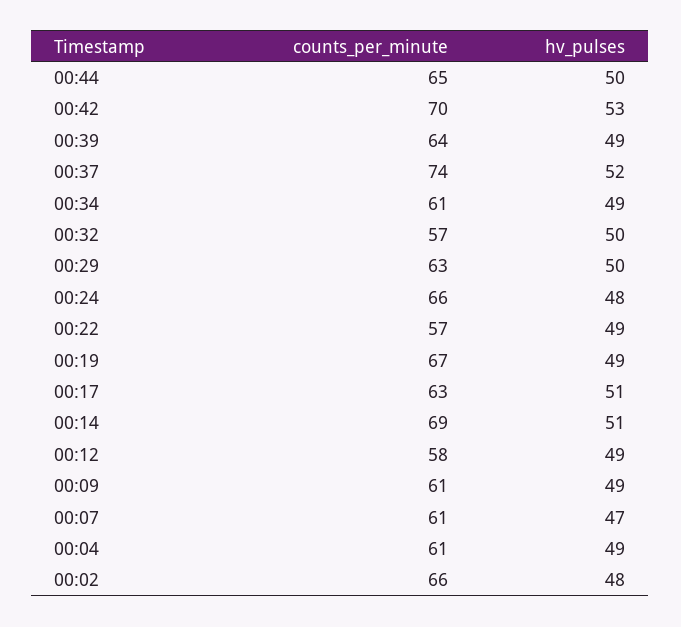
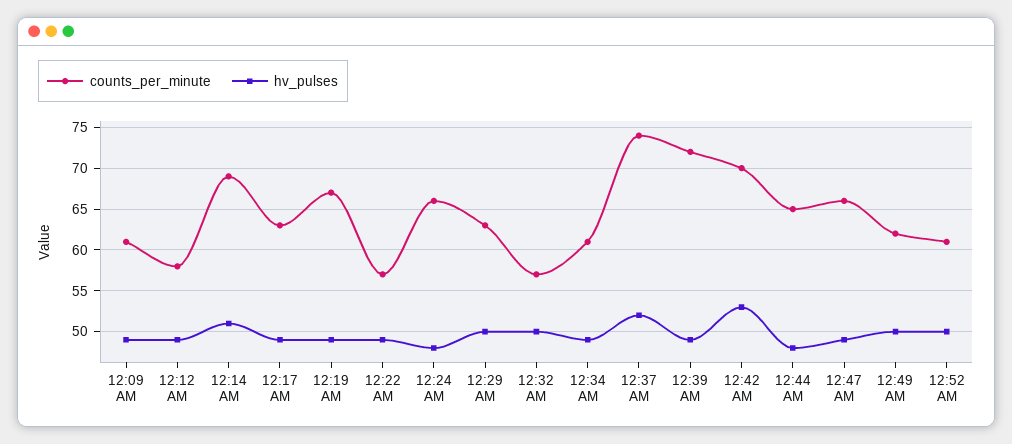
hv_pulses, 00:44: 50 -> 48
counts_per_minute, 00:39: 64 -> 72
hv_pulses, 00:17: 51 -> 49
counts_per_minute, 00:07: 61 -> none
hv_pulses, 00:07: 47 -> none
counts_per_minute, 00:04: 61 -> none
hv_pulses, 00:04: 49 -> none
counts_per_minute, 00:02: 66 -> none
hv_pulses, 00:02: 48 -> none
counts_per_minute, 12:47 AM: none -> 66
hv_pulses, 12:47 AM: none -> 49
counts_per_minute, 12:49 AM: none -> 62
hv_pulses, 12:49 AM: none -> 50
counts_per_minute, 12:52 AM: none -> 61
hv_pulses, 12:52 AM: none -> 50

